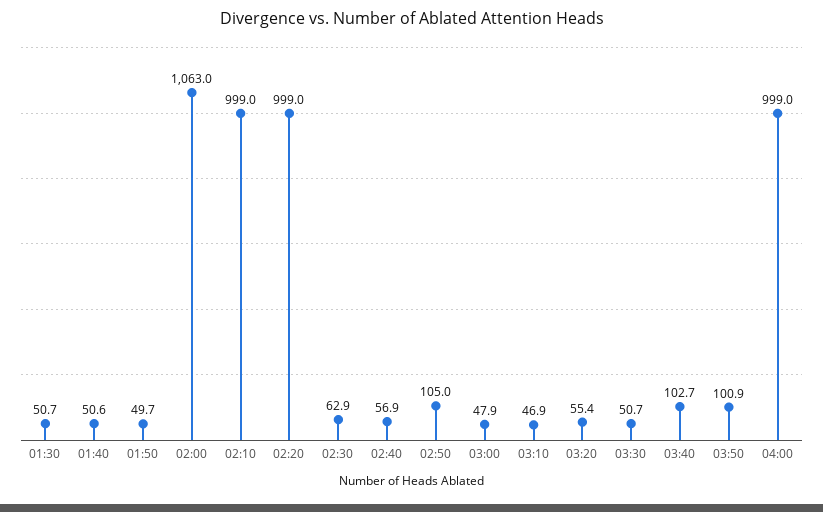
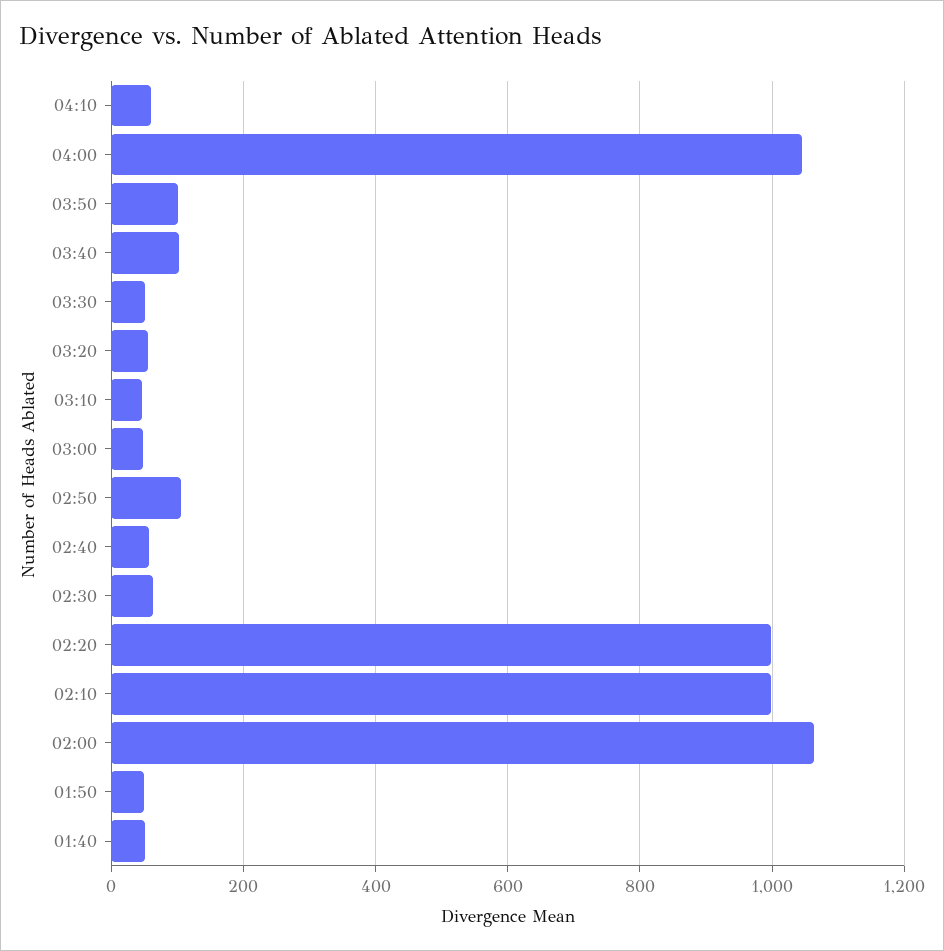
01:30: 50.7 -> none
04:00: 999 -> 1040
04:10: none -> 60

